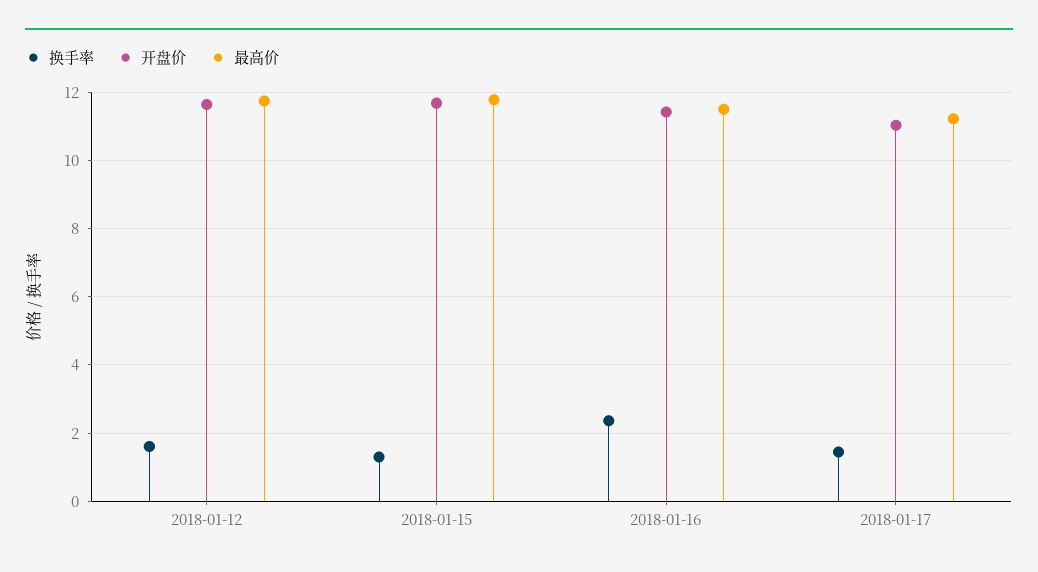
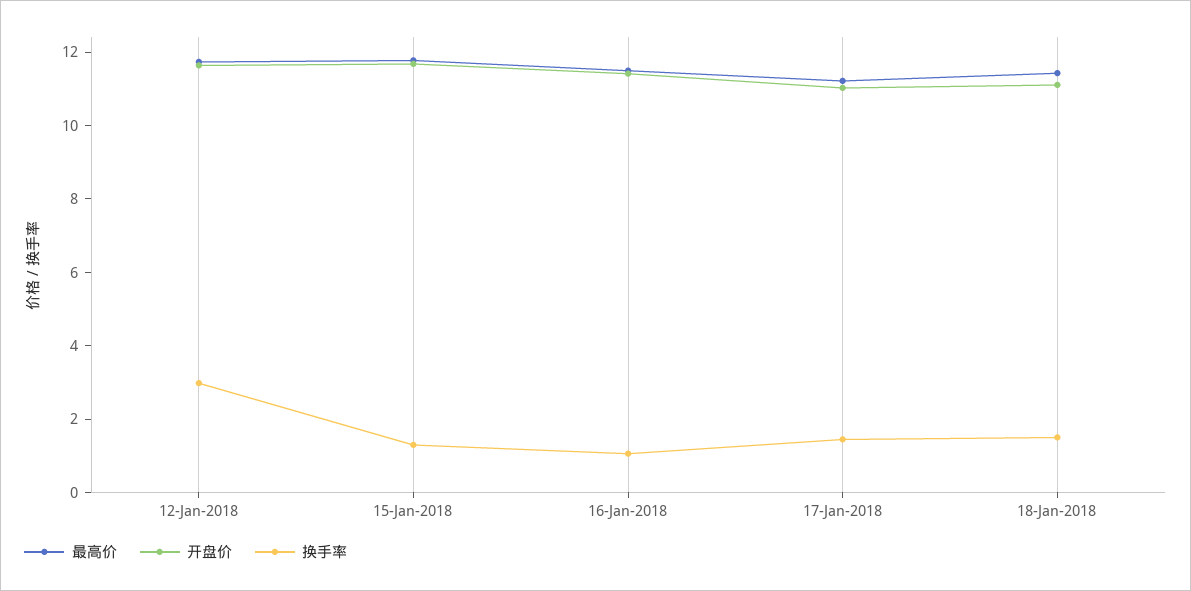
换手率, 2018-01-12: 1.6 -> 3
换手率, 2018-01-16: 2.4 -> 1
最高价, 18-Jan-2018: none -> 11.5
开盘价, 18-Jan-2018: none -> 11
换手率, 18-Jan-2018: none -> 1.5

